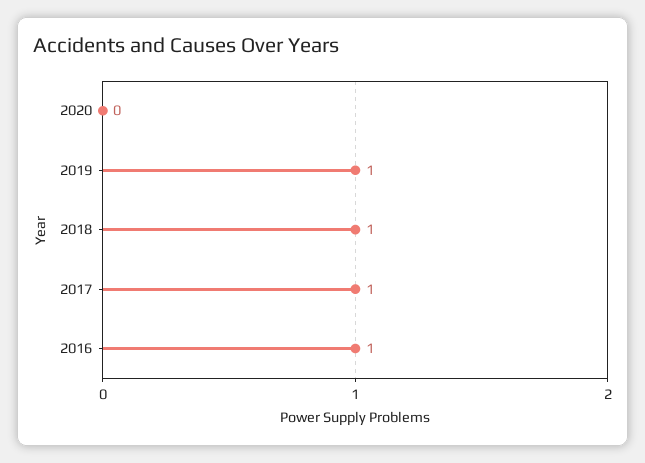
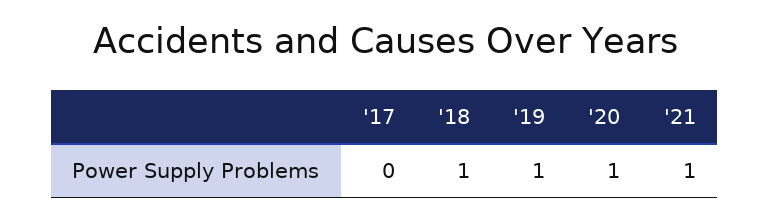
2020: 0 -> 1
2017: 1 -> 0
2016: 1 -> none
'21: none -> 1

